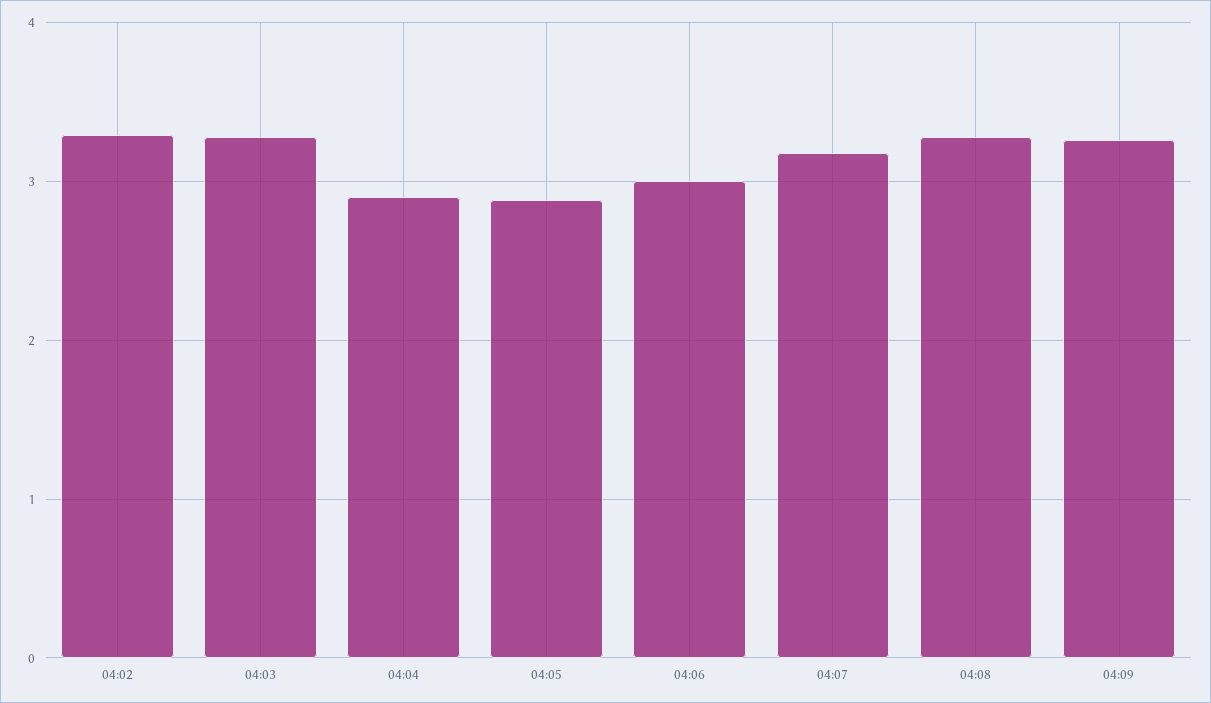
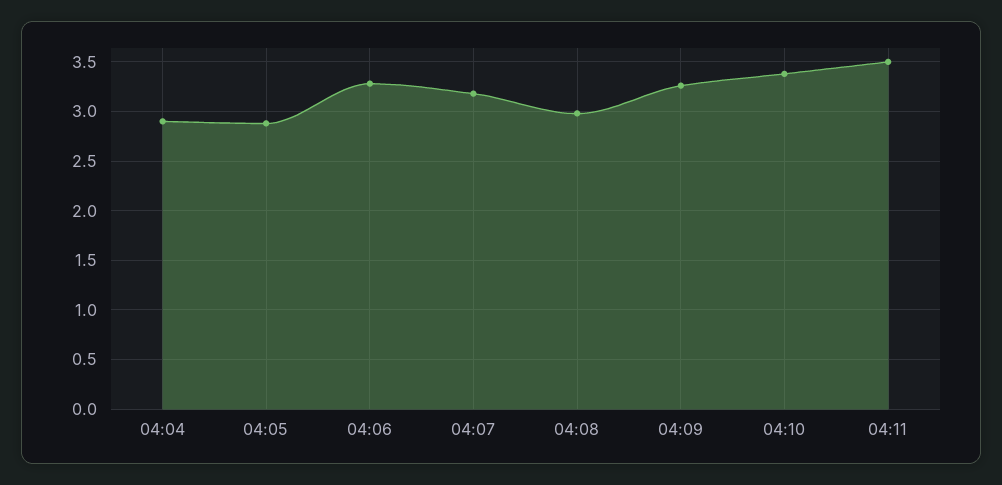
04:02: 3.3 -> none
04:03: 3.3 -> none
04:06: 3 -> 3.3
04:08: 3.3 -> 3
04:10: none -> 3.4
04:11: none -> 3.5

